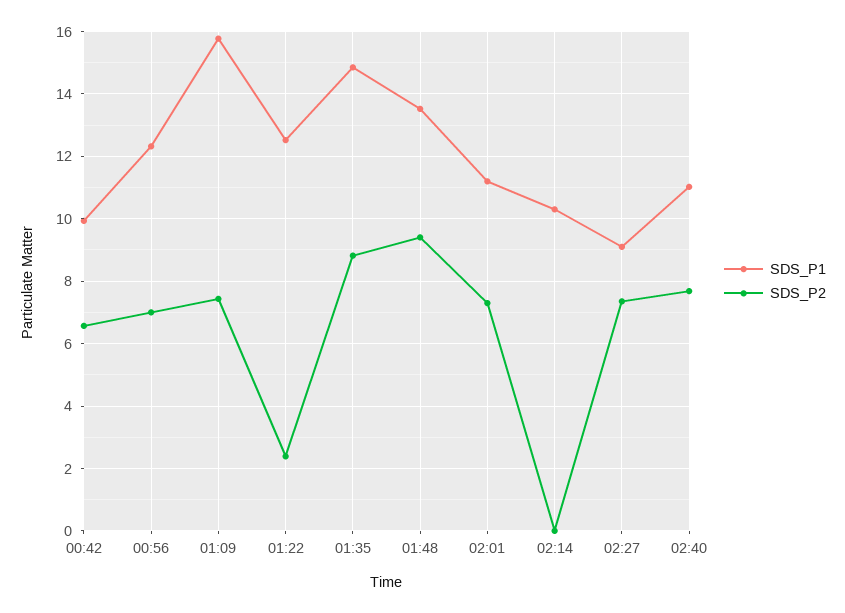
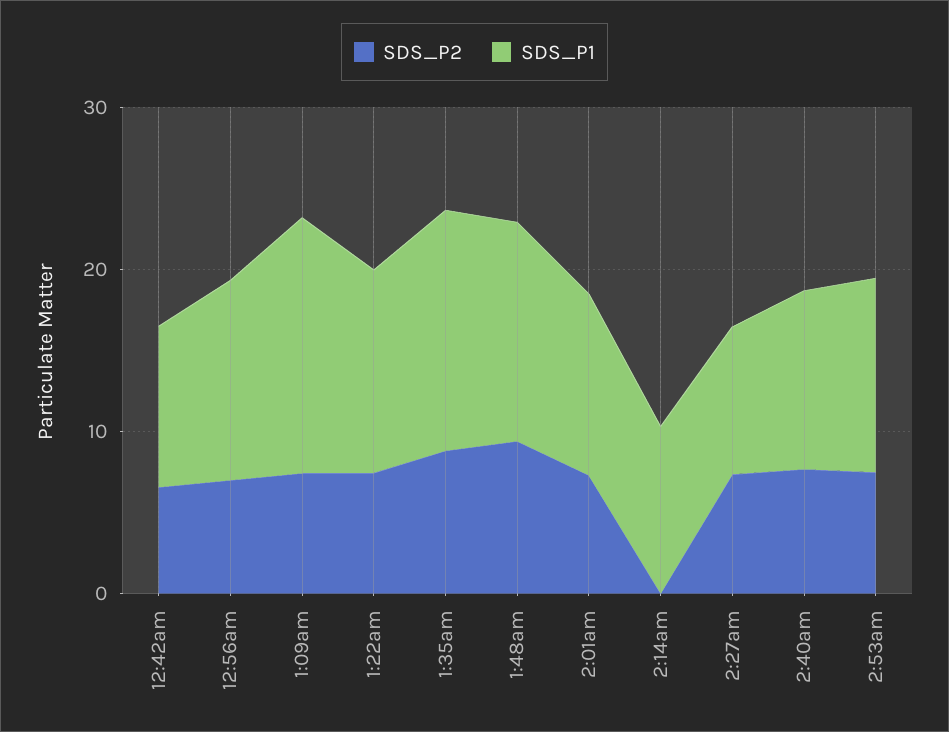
SDS_P2, 01:22: 2.4 -> 8
SDS_P2, 2:53am: none -> 8
SDS_P1, 2:53am: none -> 12

